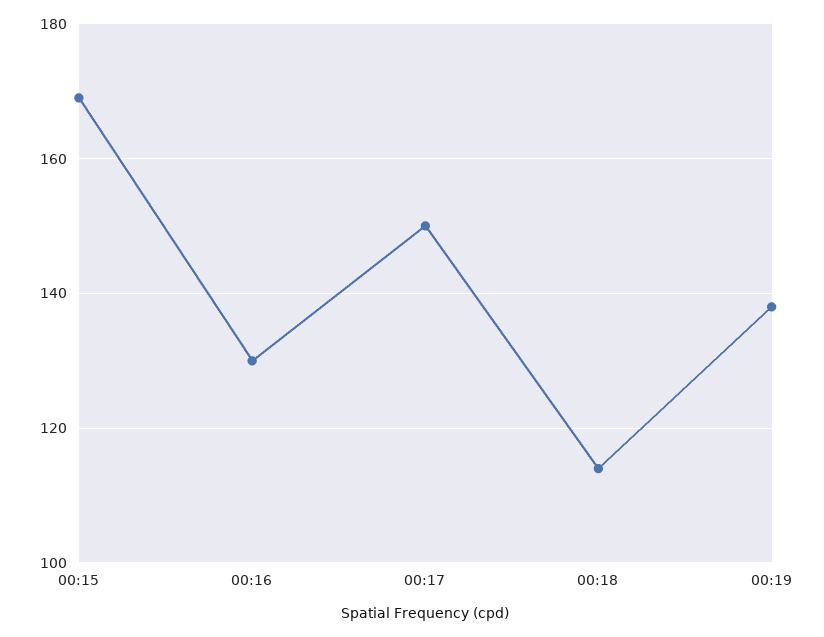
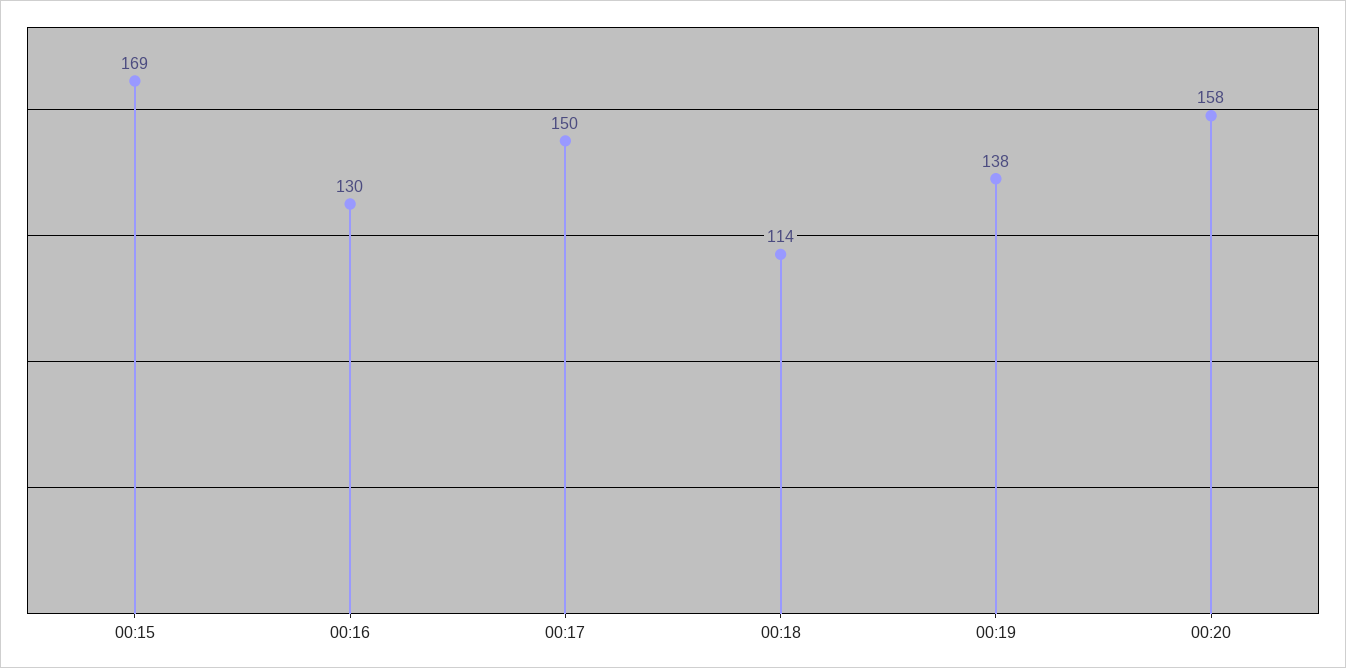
00:20: none -> 158

